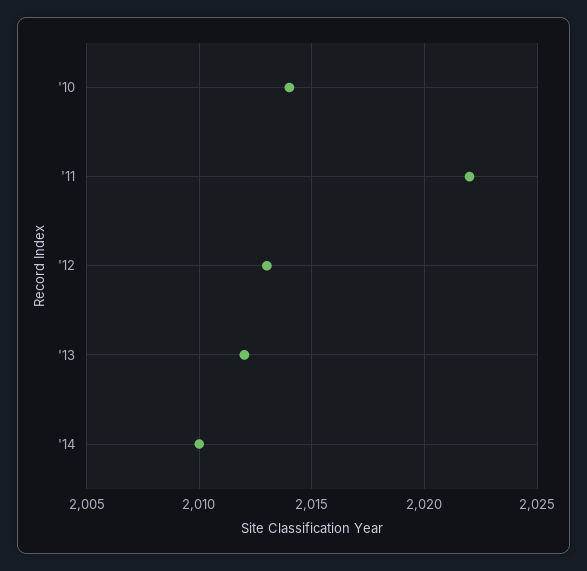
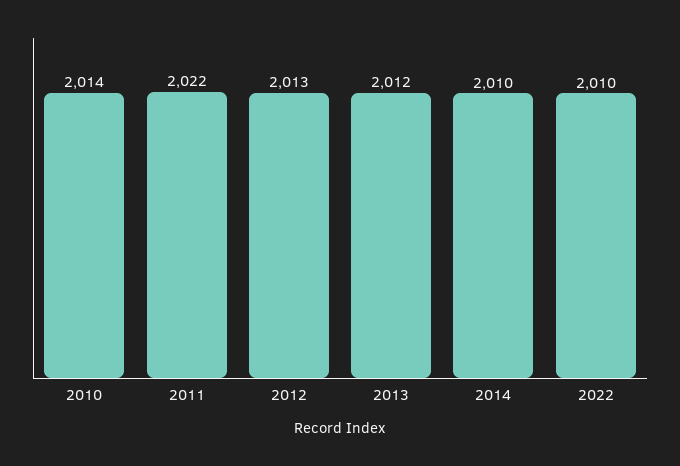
2022: none -> 2010

